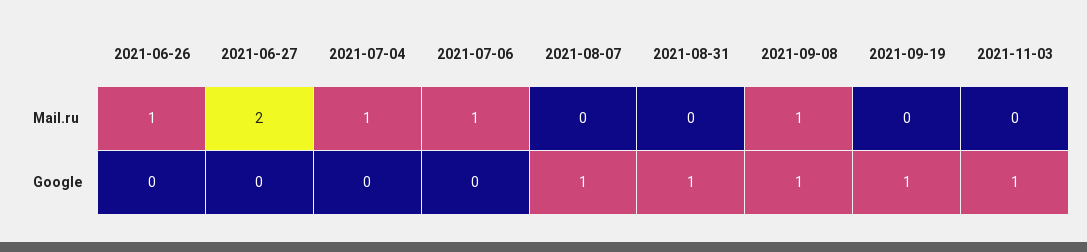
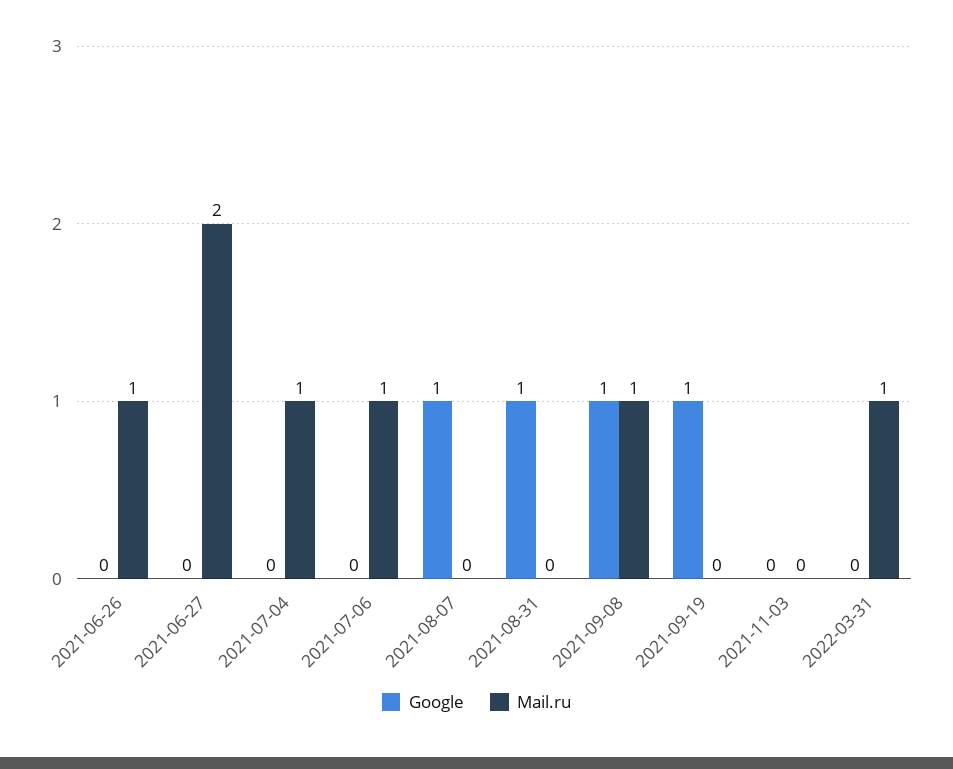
Google, 2021-11-03: 1 -> 0
Google, 2022-03-31: none -> 0
Mail.ru, 2022-03-31: none -> 1

